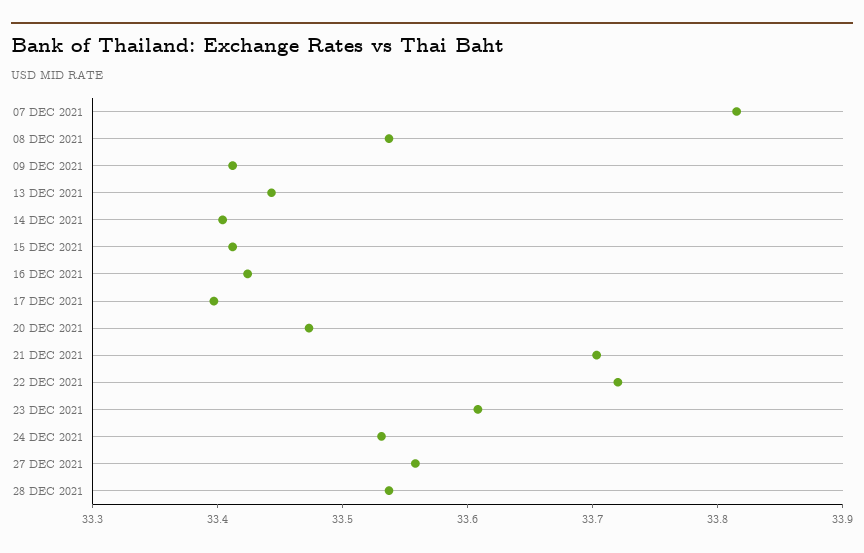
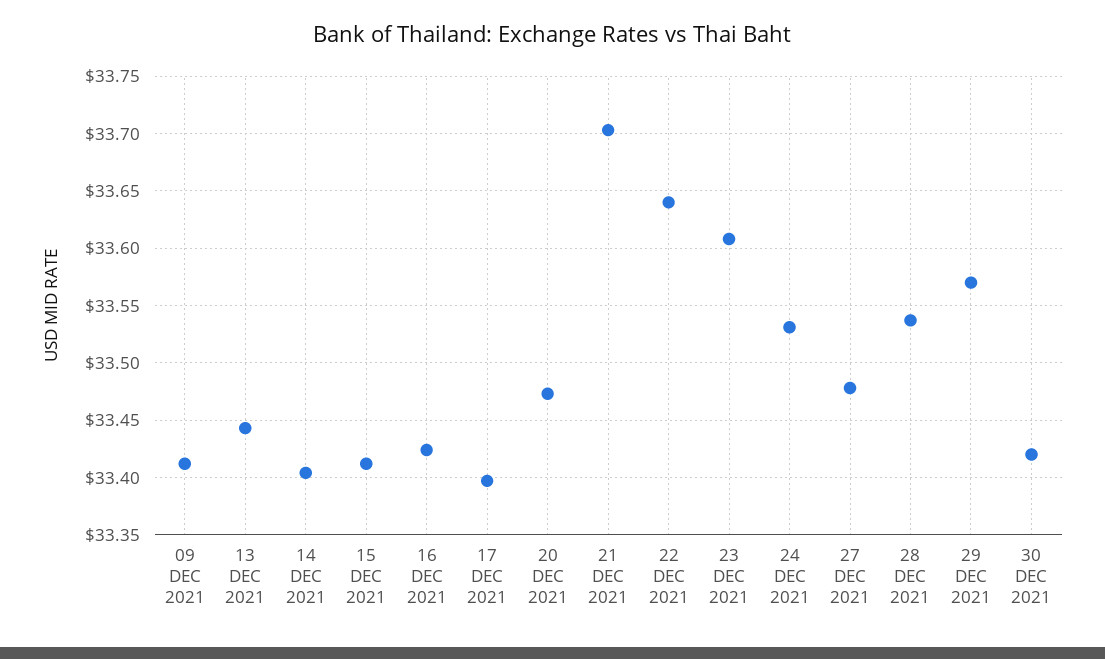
07 DEC 2021: 33.82 -> none
08 DEC 2021: 33.54 -> none
22 DEC 2021: 33.72 -> 33.64
27 DEC 2021: 33.56 -> 33.48
29 DEC 2021: none -> 33.57
30 DEC 2021: none -> 33.42

